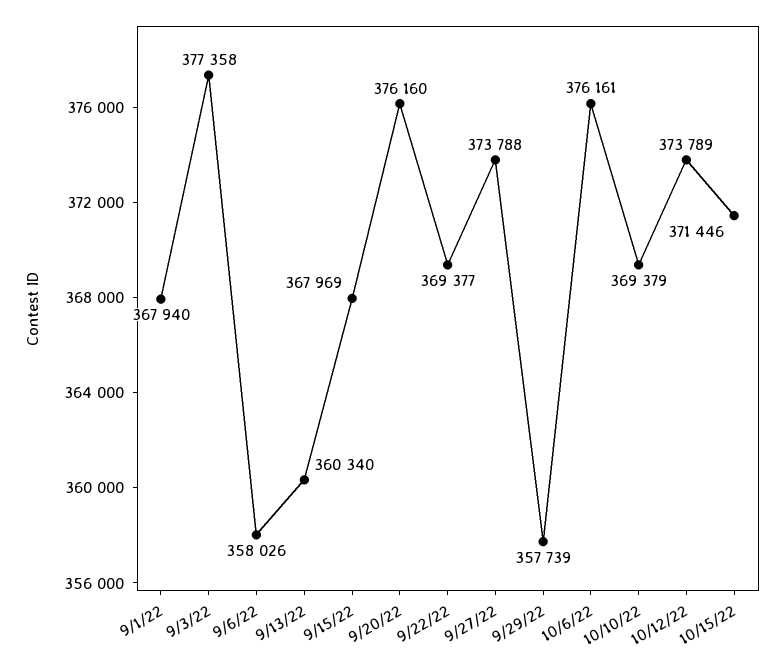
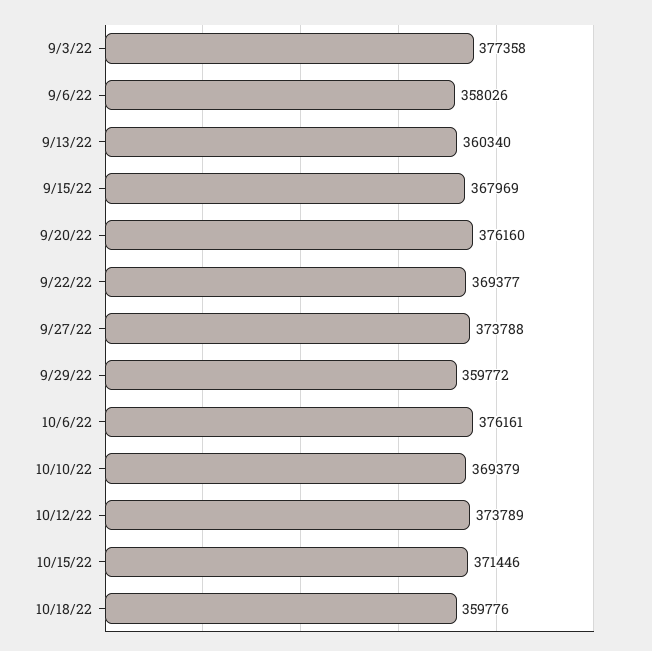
9/1/22: 367940 -> none
9/29/22: 357739 -> 359772
10/18/22: none -> 359776

